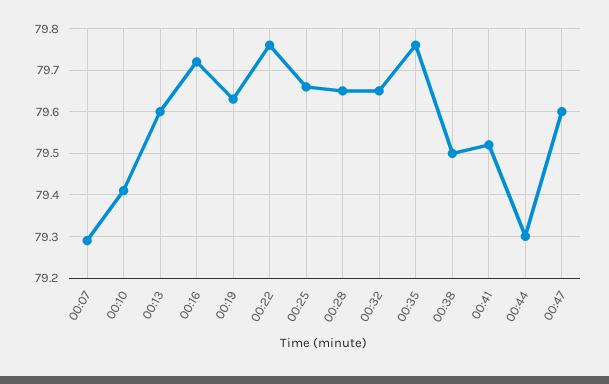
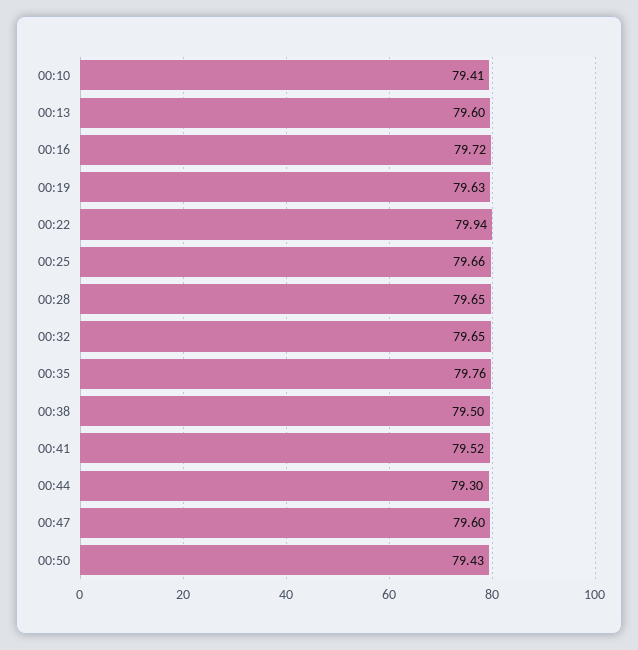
00:07: 79.3 -> none
00:22: 79.75 -> 79.94
00:50: none -> 79.43

